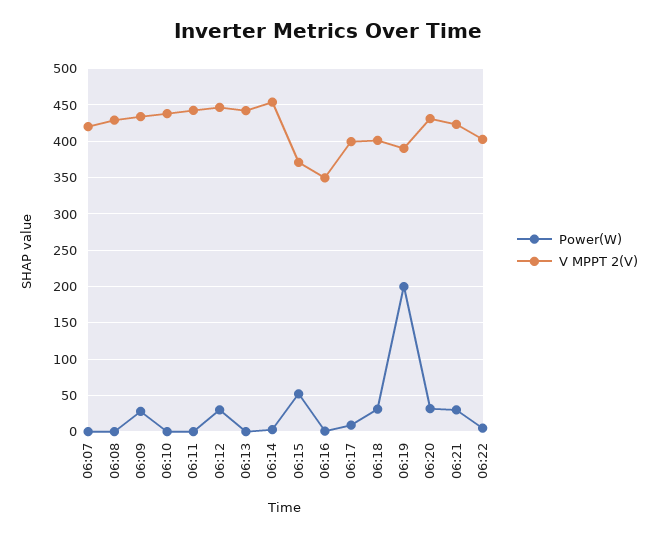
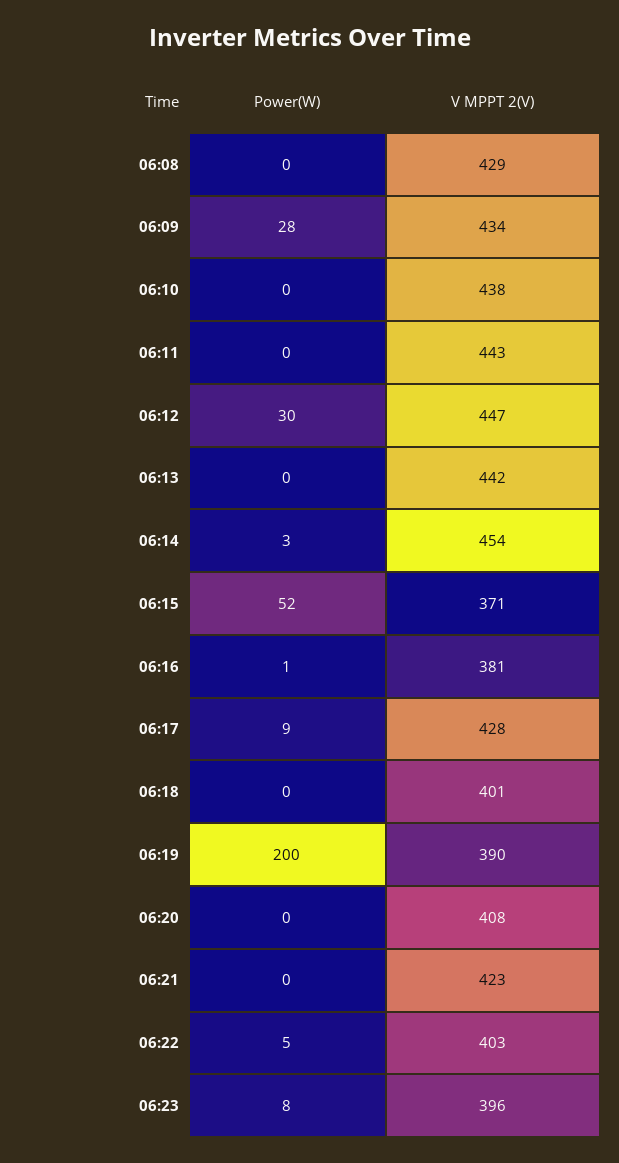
Power(W), 06:07: 0 -> none
V MPPT 2(V), 06:07: 420 -> none
V MPPT 2(V), 06:16: 350 -> 381
V MPPT 2(V), 06:17: 400 -> 428
Power(W), 06:18: 30 -> 0
Power(W), 06:20: 30 -> 0
V MPPT 2(V), 06:20: 430 -> 408
Power(W), 06:21: 30 -> 0
Power(W), 06:23: none -> 8
V MPPT 2(V), 06:23: none -> 396

